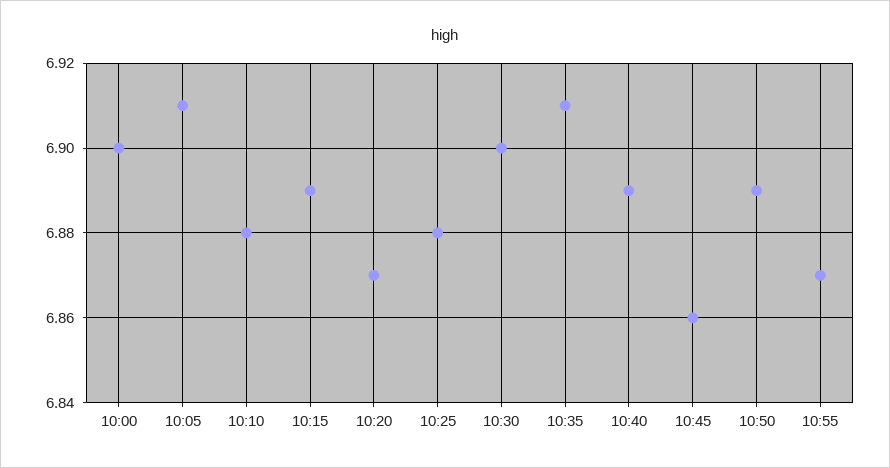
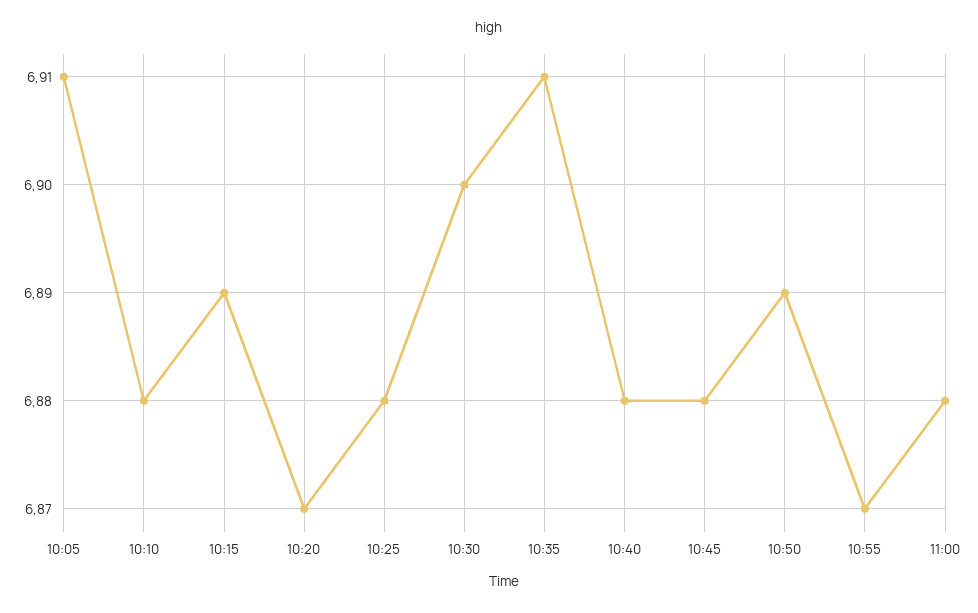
10:00: 6.9 -> none
10:40: 6.89 -> 6.88
10:45: 6.86 -> 6.88
11:00: none -> 6.88

